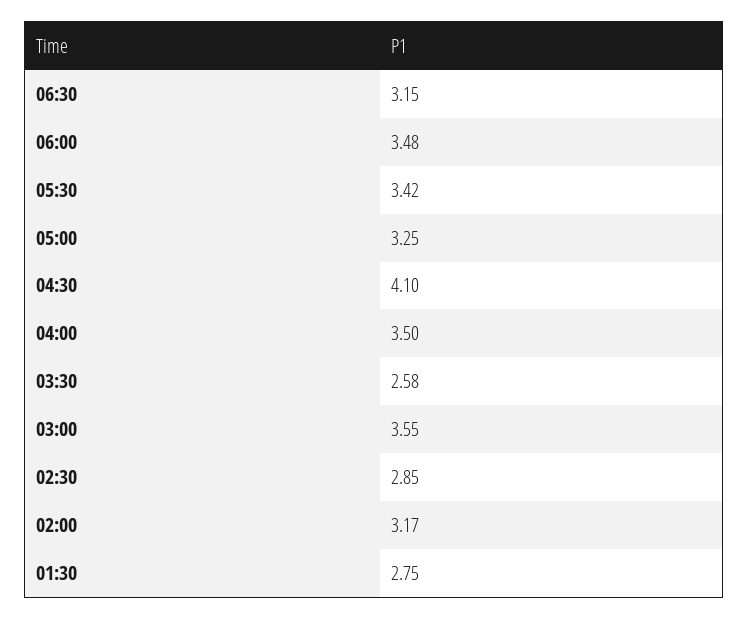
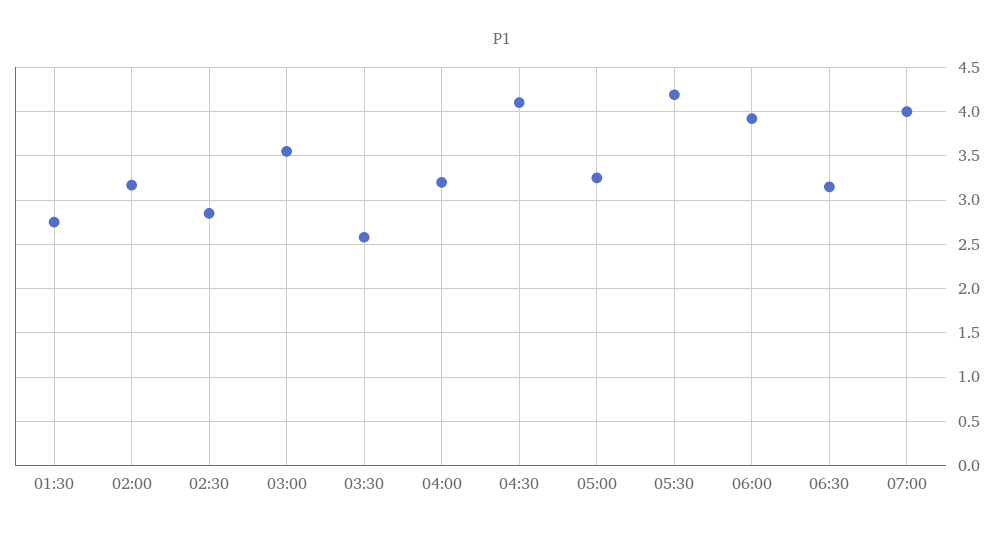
06:00: 3.48 -> 3.9
05:30: 3.42 -> 4.2
04:00: 3.5 -> 3.2
07:00: none -> 4

